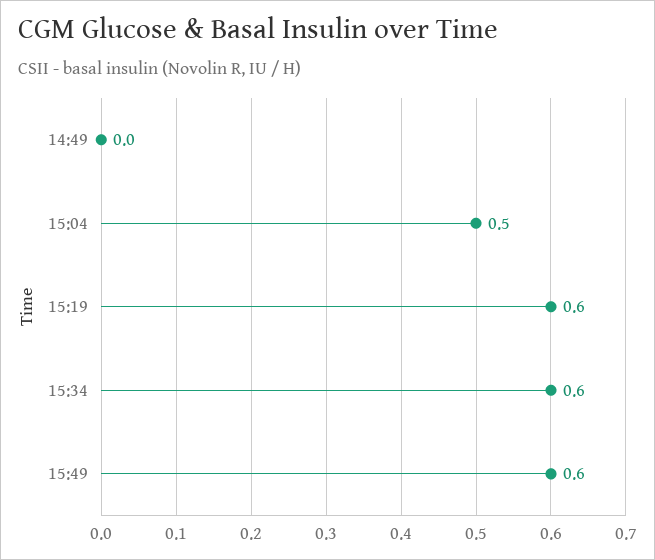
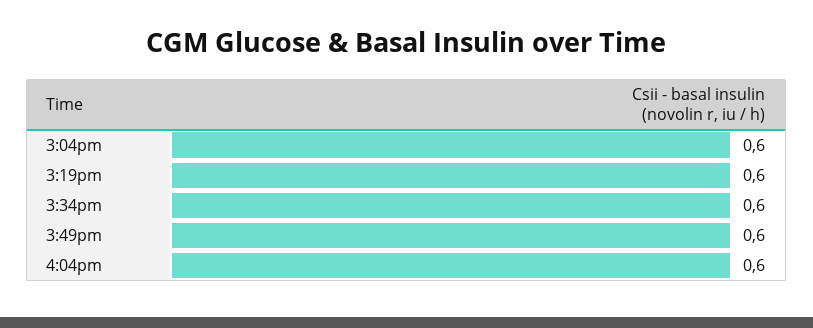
14:49: 0 -> none
15:04: 0.5 -> 0.6
4:04pm: none -> 0.6

